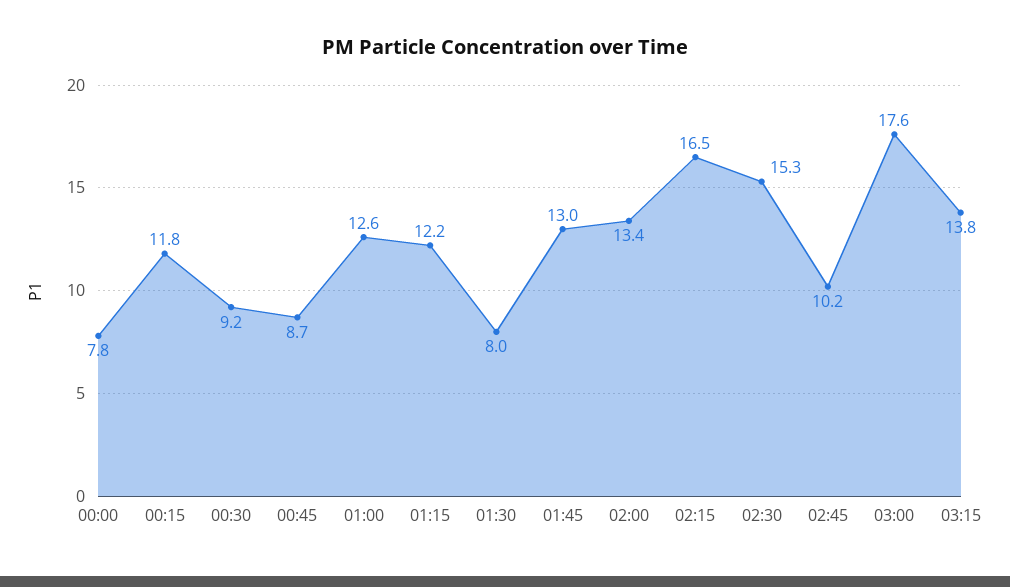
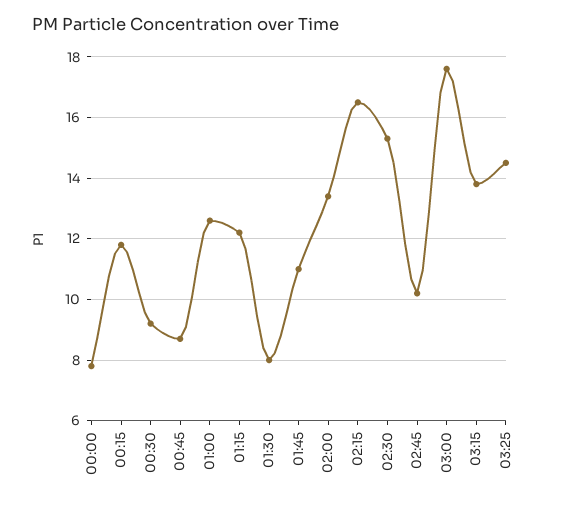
01:45: 13 -> 11
03:25: none -> 14.5

